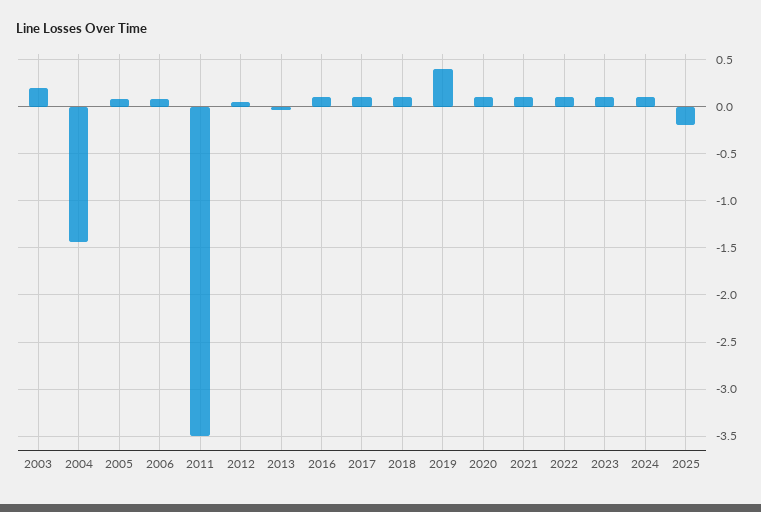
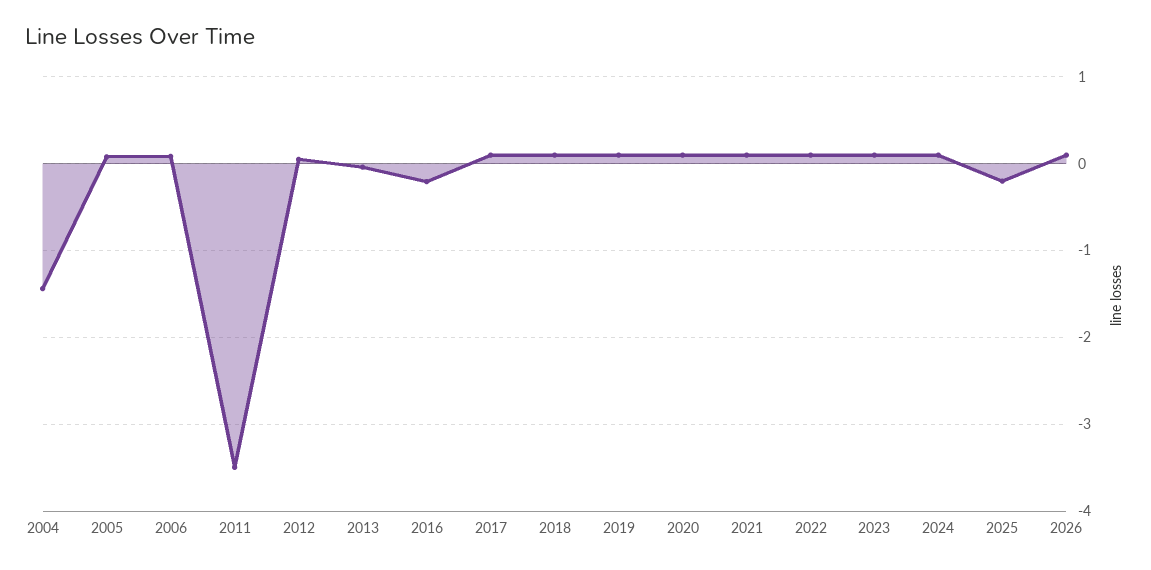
2003: 0.2 -> none
2016: 0.1 -> -0.2
2019: 0.4 -> 0.1
2026: none -> 0.1

